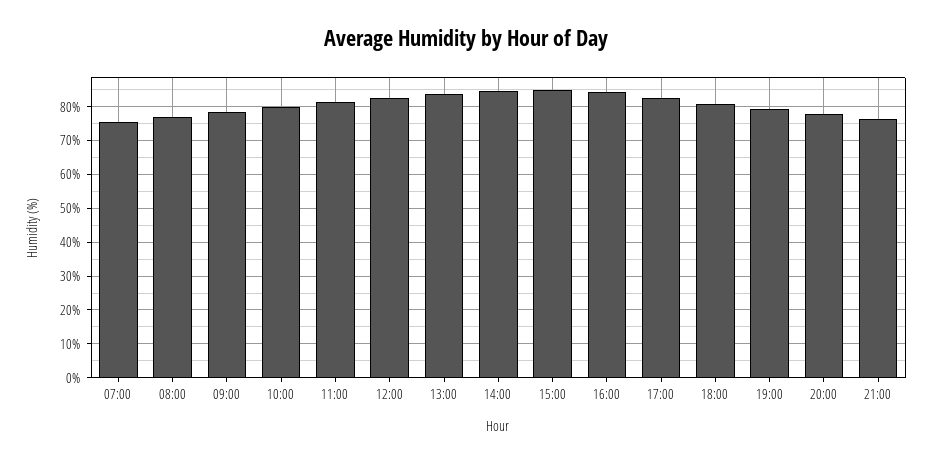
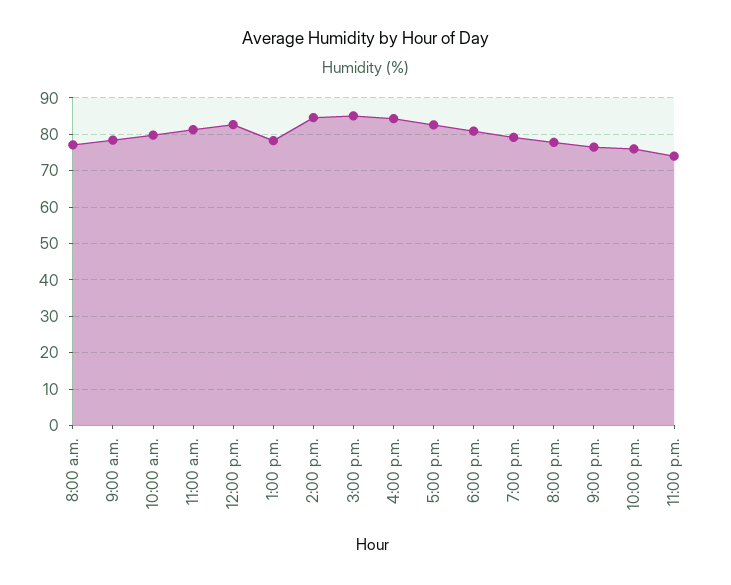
07:00: 76 -> none
13:00: 84 -> 78
10:00 p.m.: none -> 76
11:00 p.m.: none -> 74

